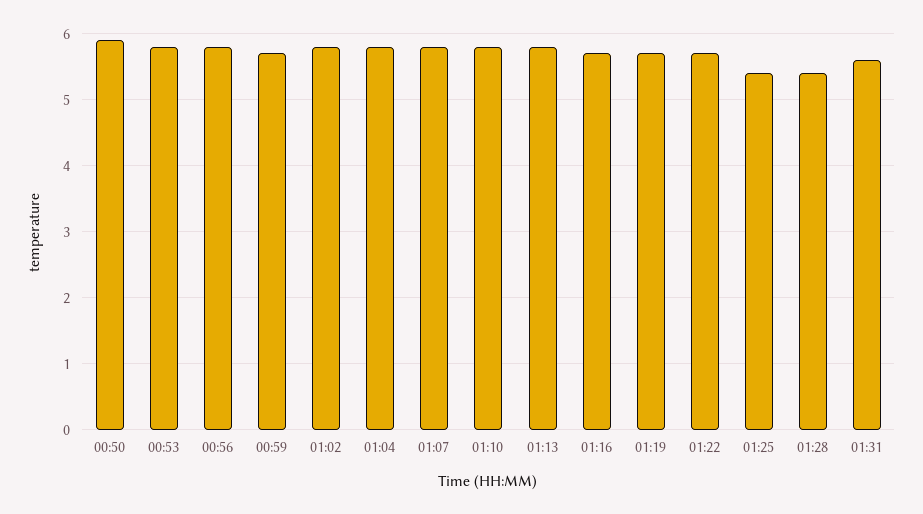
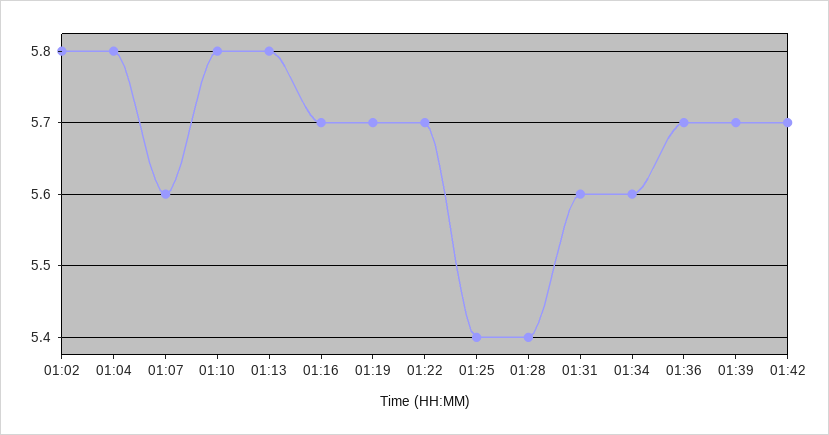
00:50: 5.9 -> none
00:53: 5.8 -> none
00:56: 5.8 -> none
00:59: 5.7 -> none
01:07: 5.8 -> 5.6
01:34: none -> 5.6
01:36: none -> 5.7
01:39: none -> 5.7
01:42: none -> 5.7

